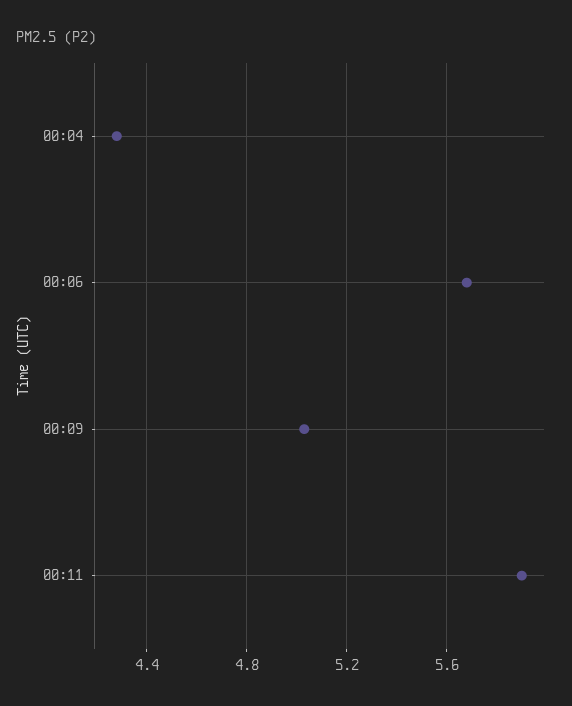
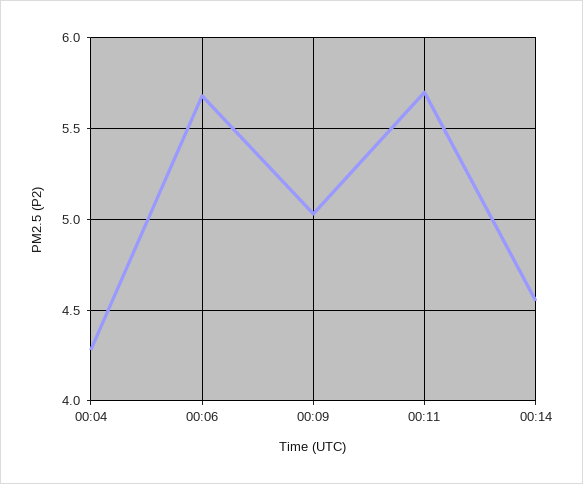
00:11: 5.9 -> 5.7
00:14: none -> 4.55

